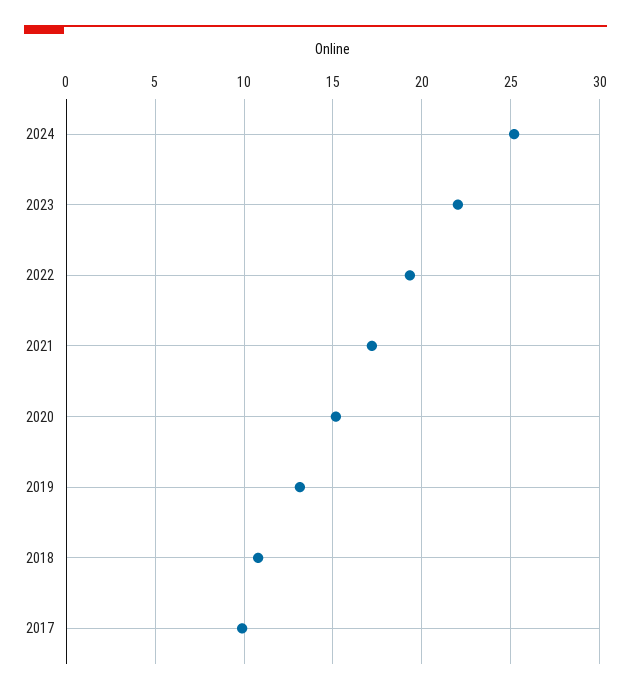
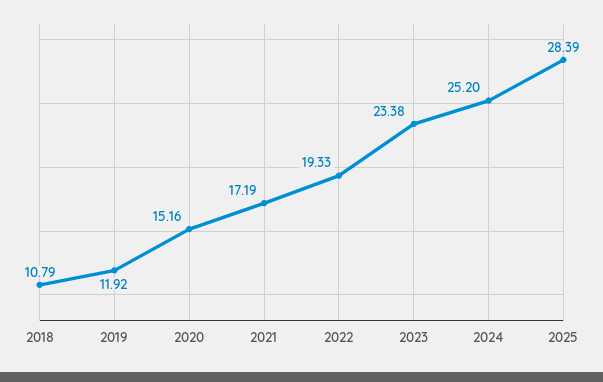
2023: 22 -> 23.38
2019: 13 -> 11.92
2017: 10 -> none
2025: none -> 28.39

